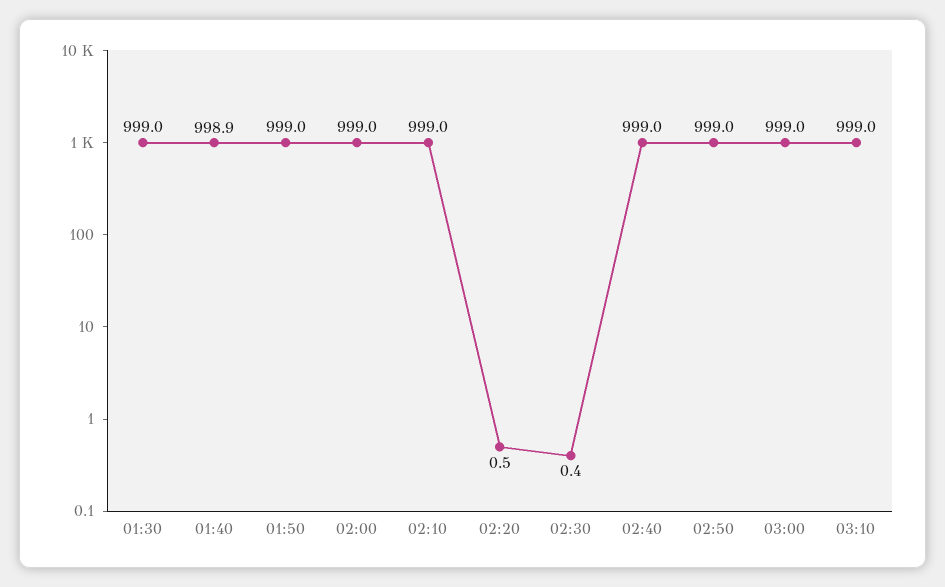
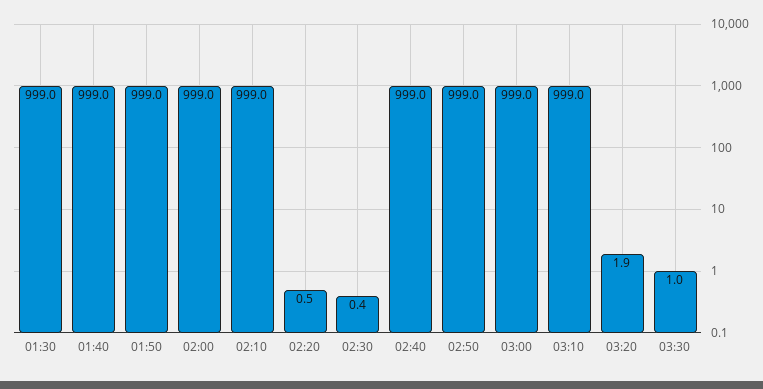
01:40: 998.9 -> 999
03:20: none -> 1.9
03:30: none -> 1

